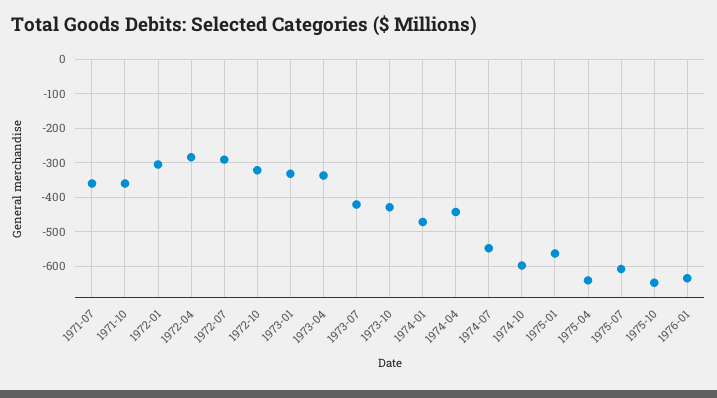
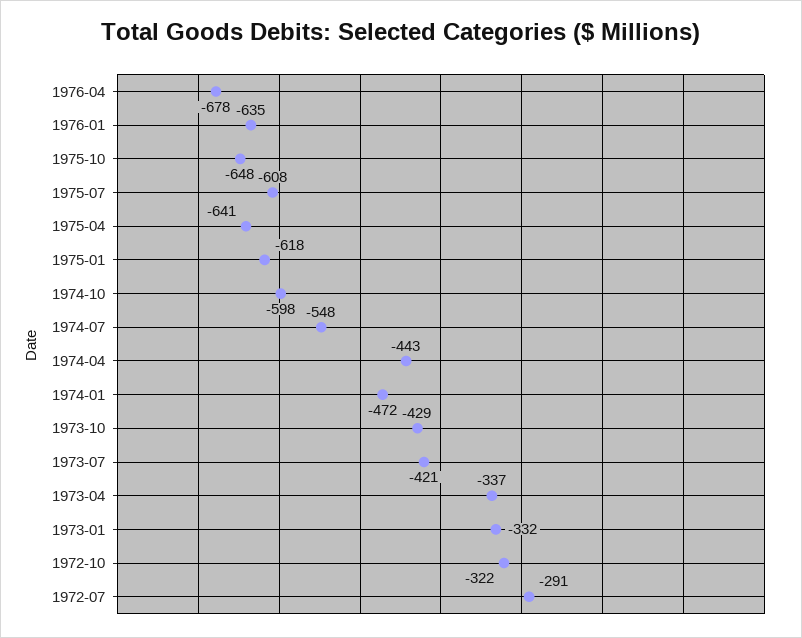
1971-07: -360 -> none
1971-10: -360 -> none
1972-01: -300 -> none
1972-04: -280 -> none
1975-01: -560 -> -618
1976-04: none -> -678

